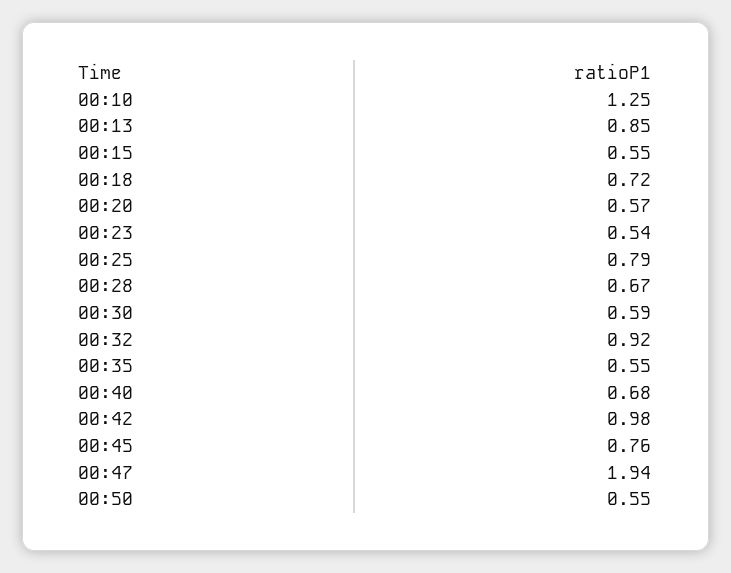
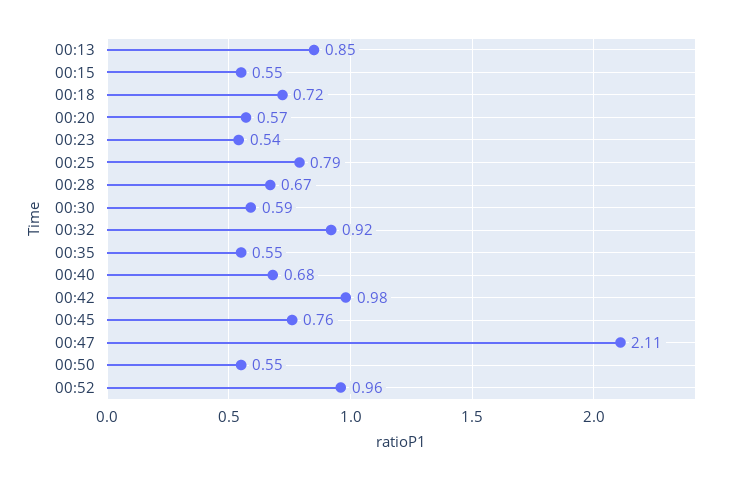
00:10: 1.25 -> none
00:47: 1.94 -> 2.11
00:52: none -> 0.96

